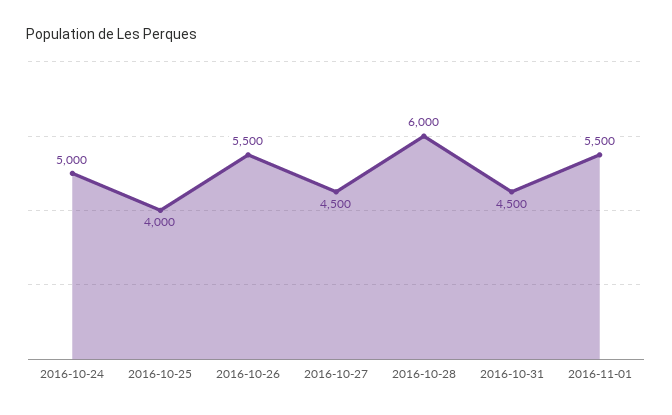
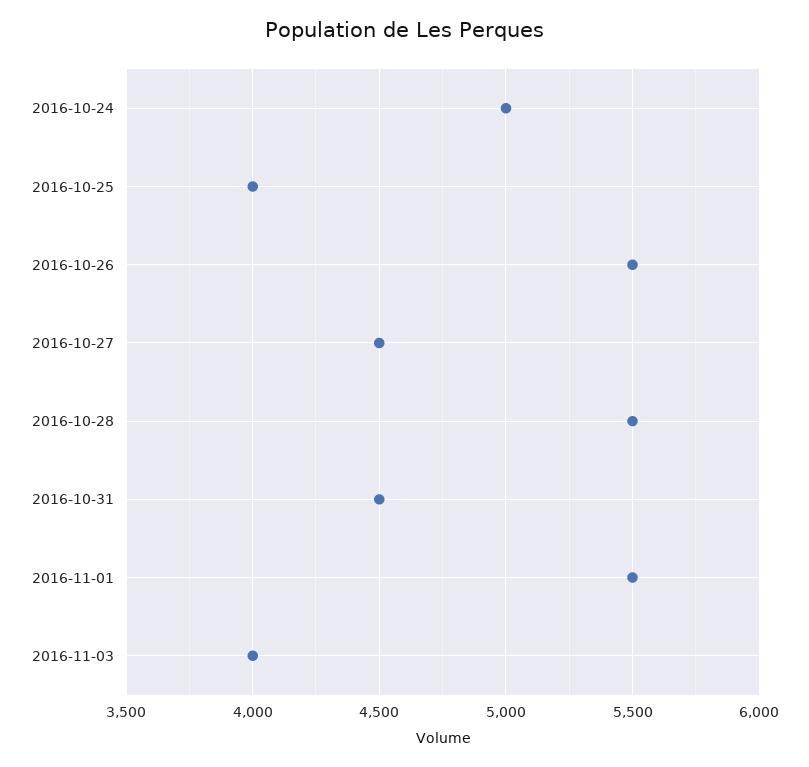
2016-10-28: 6000 -> 5500
2016-11-03: none -> 4000

